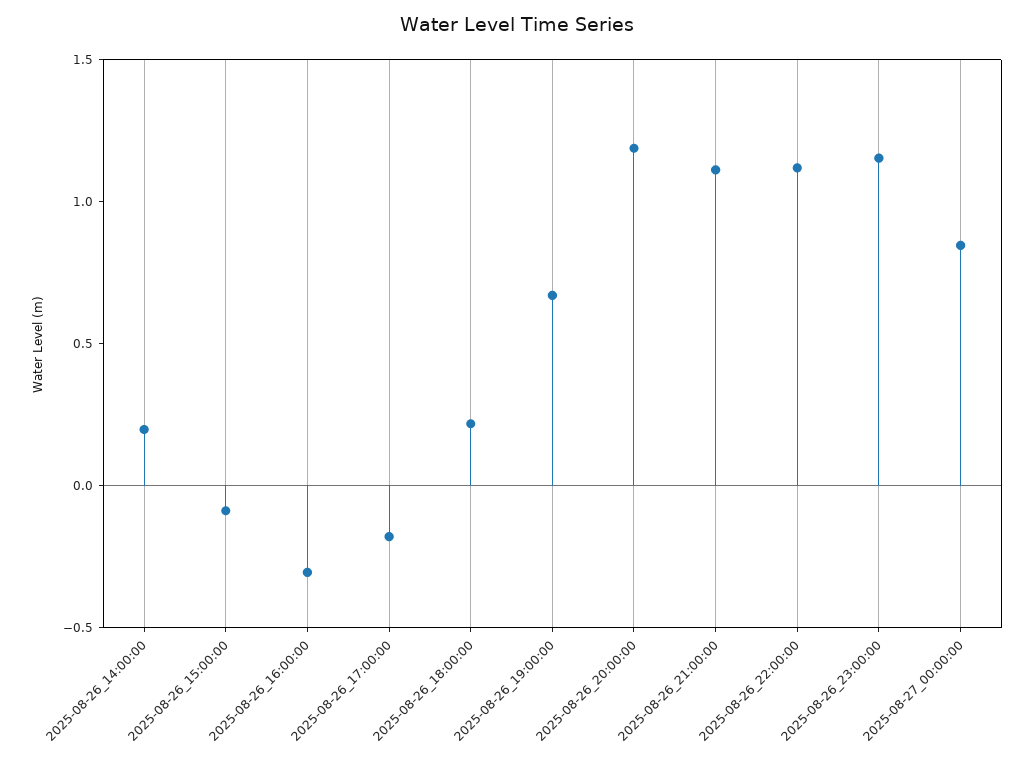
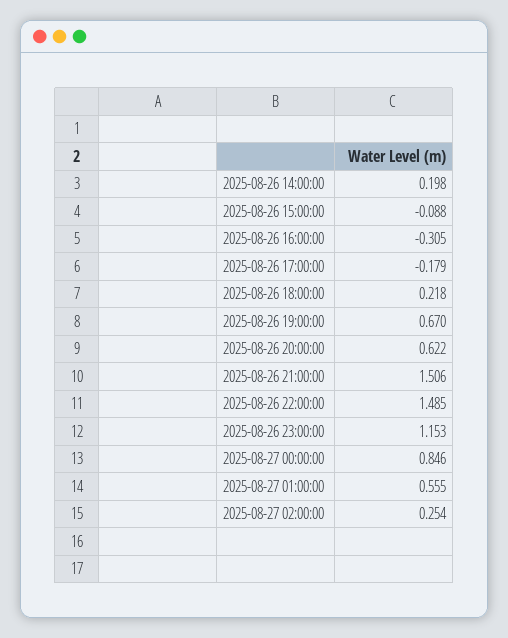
2025-08-26_20:00:00: 1.2 -> 0.622
2025-08-26_21:00:00: 1.1 -> 1.506
2025-08-26_22:00:00: 1.1 -> 1.485
2025-08-27 01:00:00: none -> 0.555
2025-08-27 02:00:00: none -> 0.254

